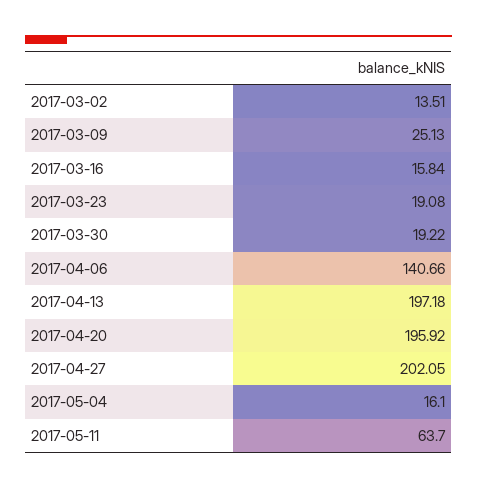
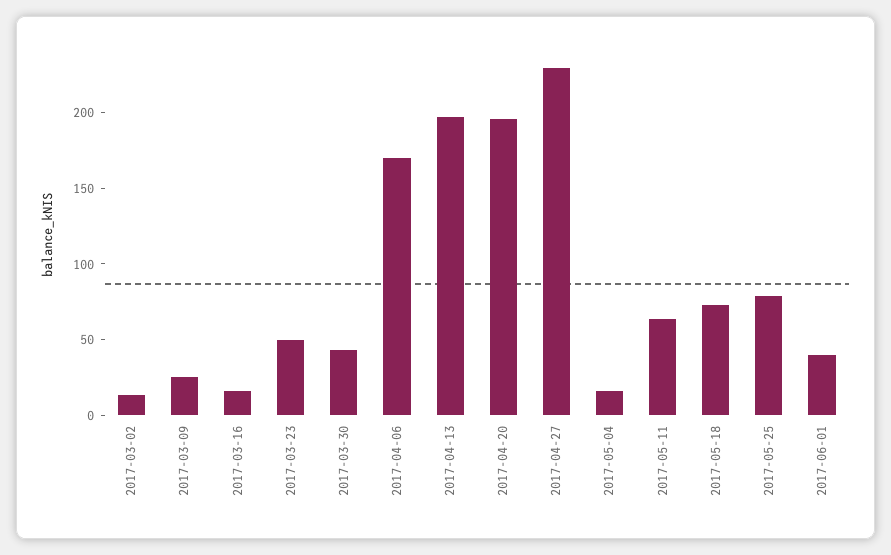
2017-03-23: 19.08 -> 50
2017-03-30: 19.22 -> 40
2017-04-06: 140.66 -> 170
2017-04-27: 202.05 -> 230
2017-05-18: none -> 70
2017-05-25: none -> 80
2017-06-01: none -> 40

